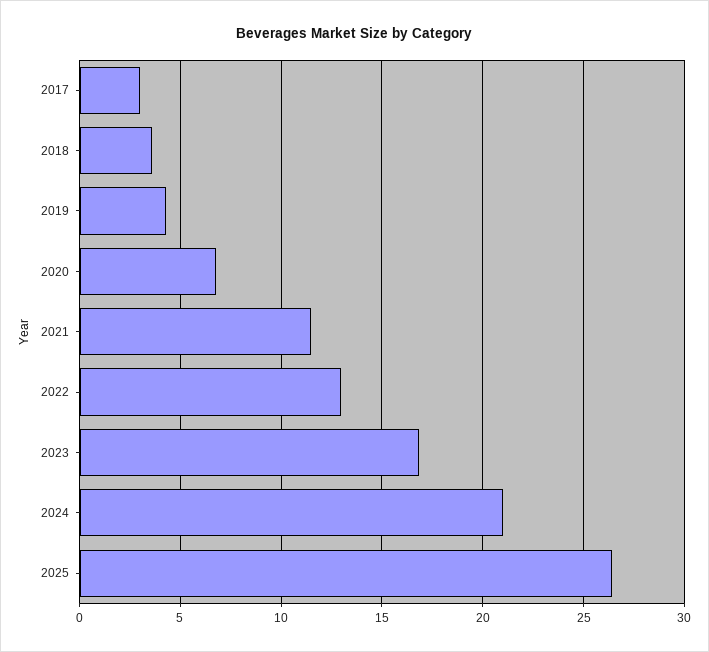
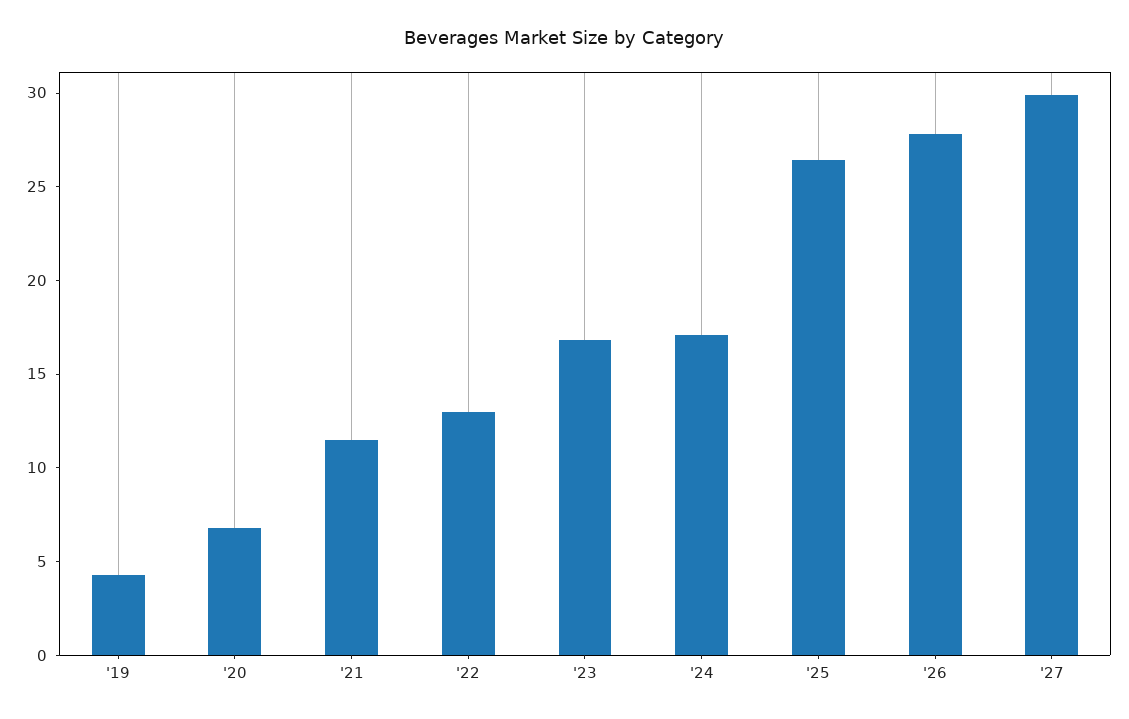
2017: 3 -> none
2018: 3.5 -> none
2024: 21 -> 17
'26: none -> 28
'27: none -> 30

